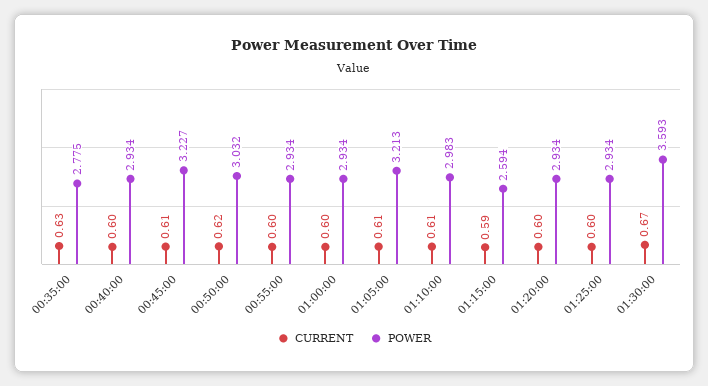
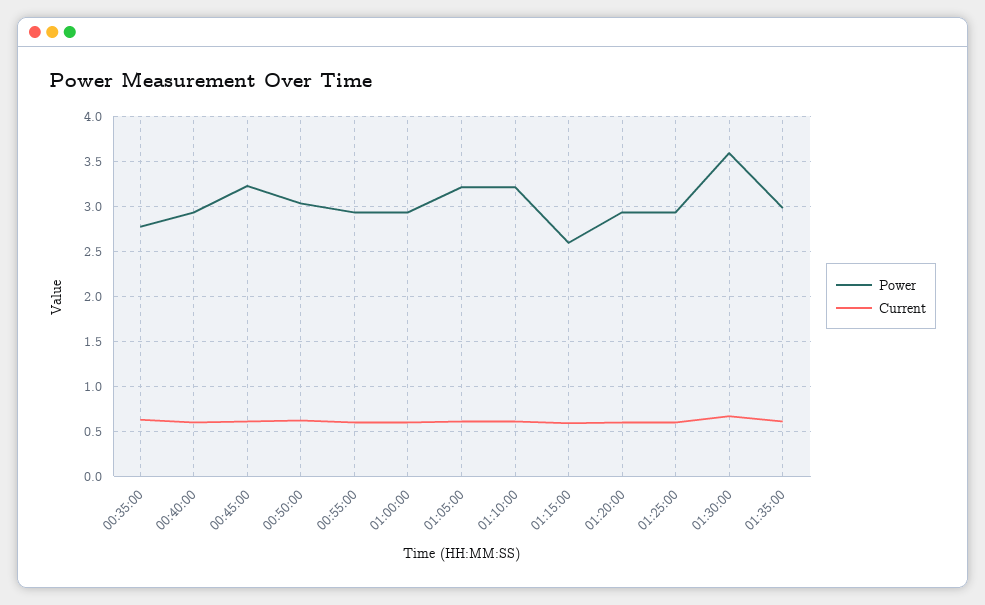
POWER, 01:10:00: 2.983 -> 3.2
POWER, 01:35:00: none -> 3
CURRENT, 01:35:00: none -> 0.6

